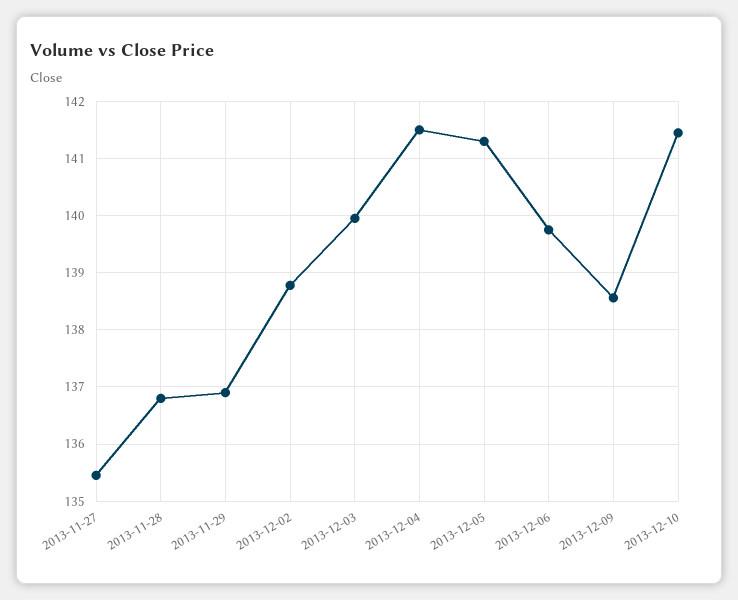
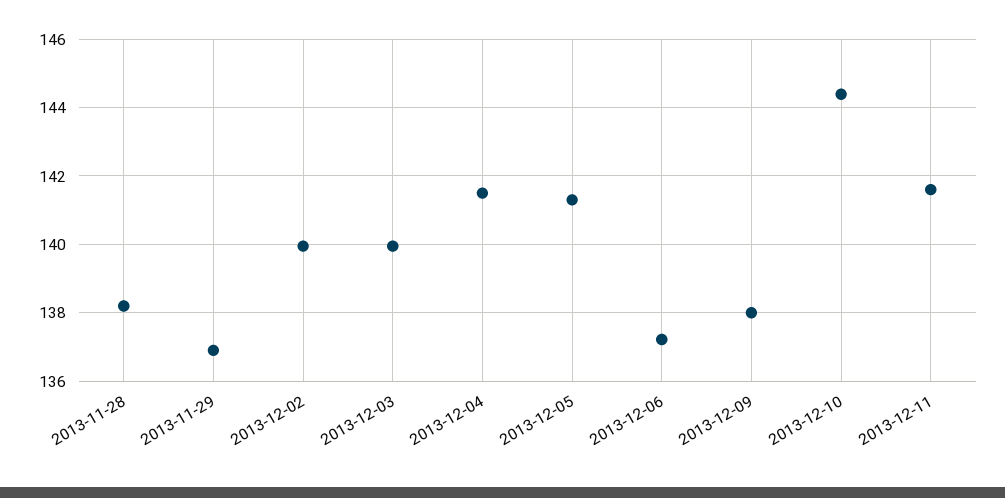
2013-11-27: 135.4 -> none
2013-11-28: 136.8 -> 138.2
2013-12-02: 138.8 -> 140
2013-12-06: 139.8 -> 137.2
2013-12-09: 138.6 -> 138
2013-12-10: 141.4 -> 144.4
2013-12-11: none -> 141.6

